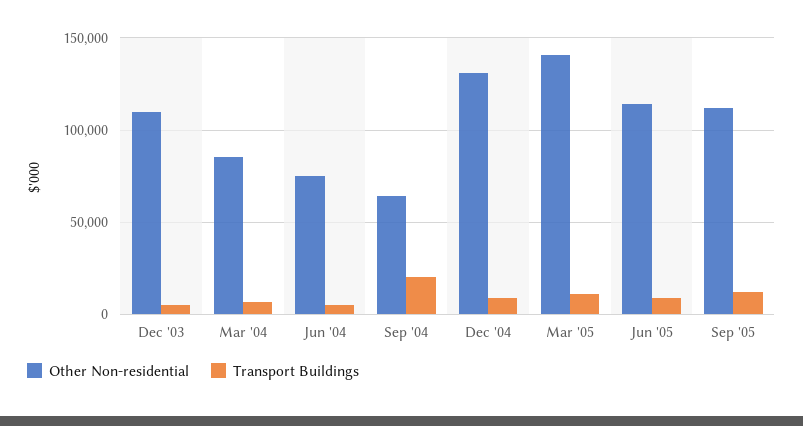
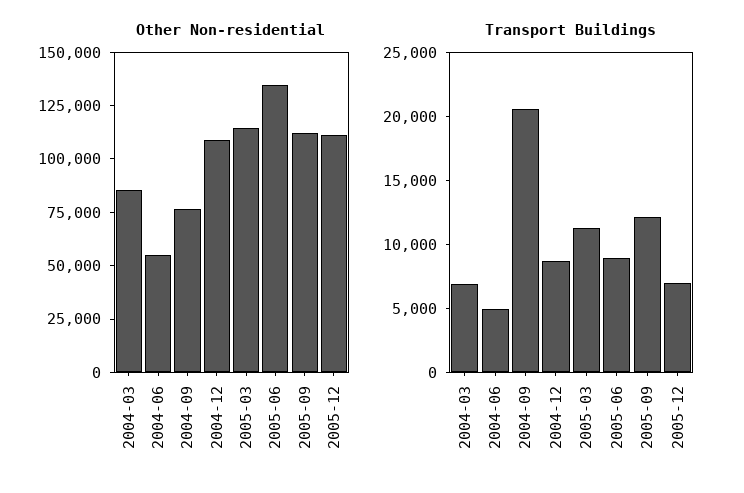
Other Non-residential, Dec '03: 110000 -> none
Transport Buildings, Dec '03: 5000 -> none
Other Non-residential, Jun '04: 75000 -> 55000
Other Non-residential, Sep '04: 65000 -> 75000
Other Non-residential, Dec '04: 130000 -> 110000
Other Non-residential, Mar '05: 140000 -> 115000
Other Non-residential, Jun '05: 115000 -> 135000
Other Non-residential, 2005-12: none -> 110000
Transport Buildings, 2005-12: none -> 7000

